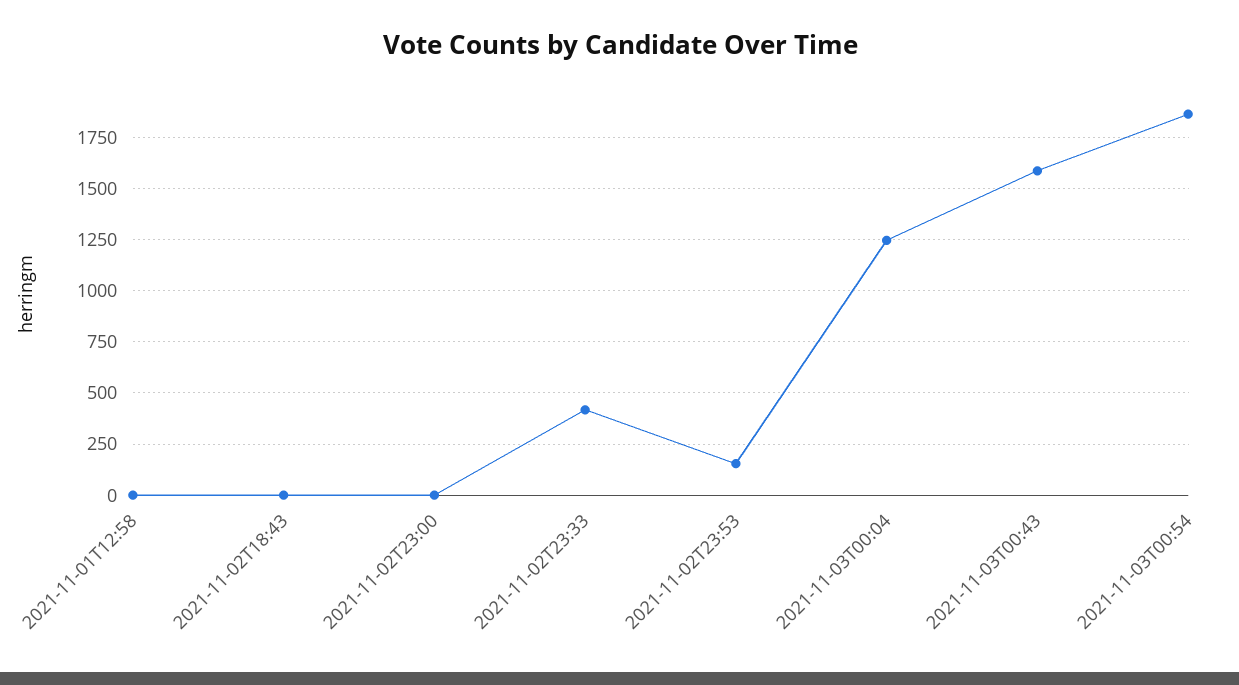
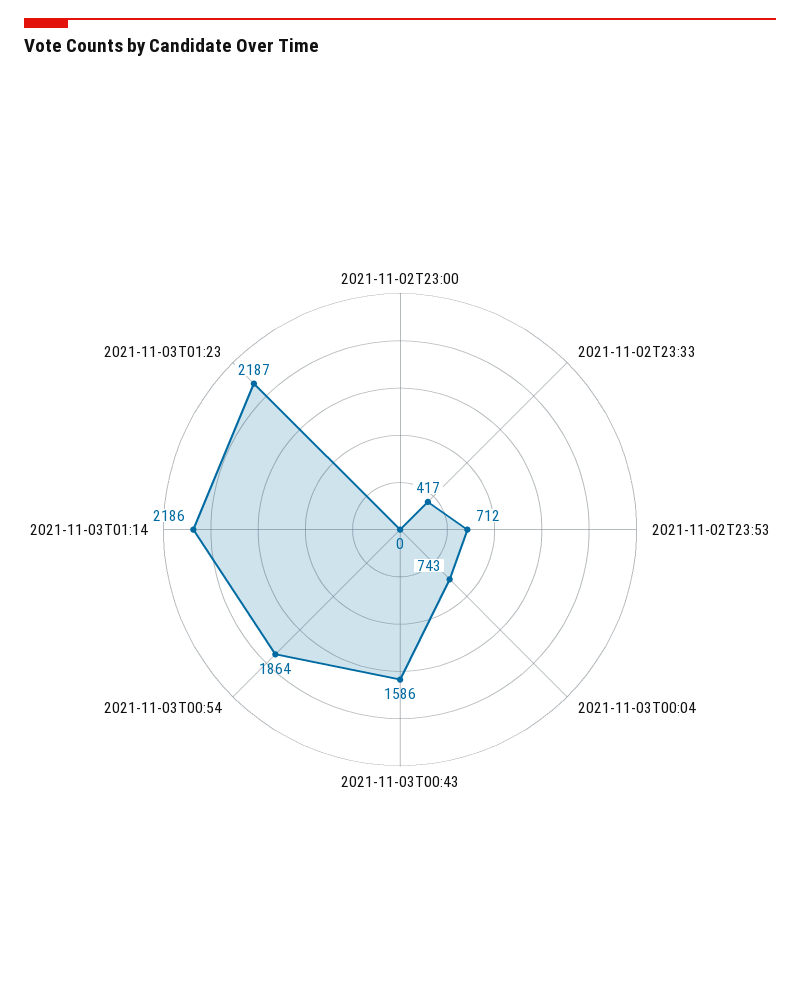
2021-11-01T12:58: 0 -> none
2021-11-02T18:43: 0 -> none
2021-11-02T23:53: 150 -> 712
2021-11-03T00:04: 1250 -> 743
2021-11-03T01:14: none -> 2186
2021-11-03T01:23: none -> 2187

